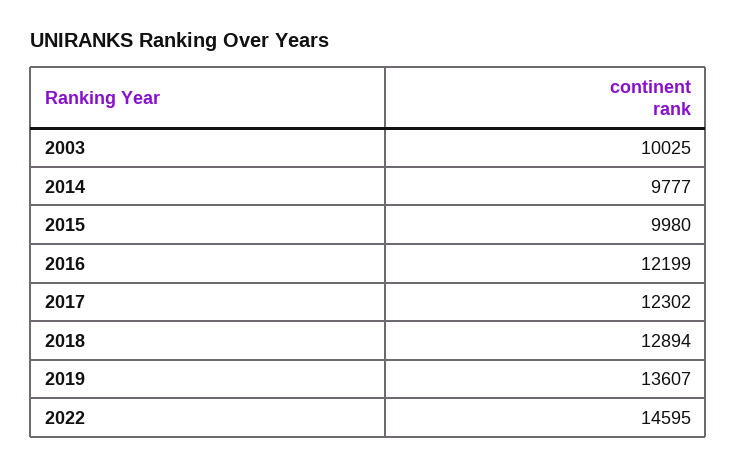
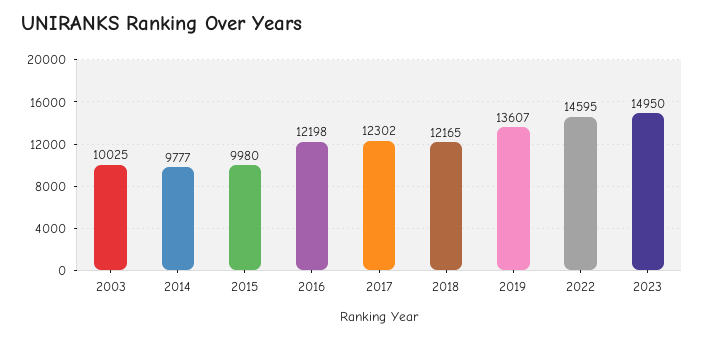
2016: 12199 -> 12198
2018: 12894 -> 12165
2023: none -> 14950

